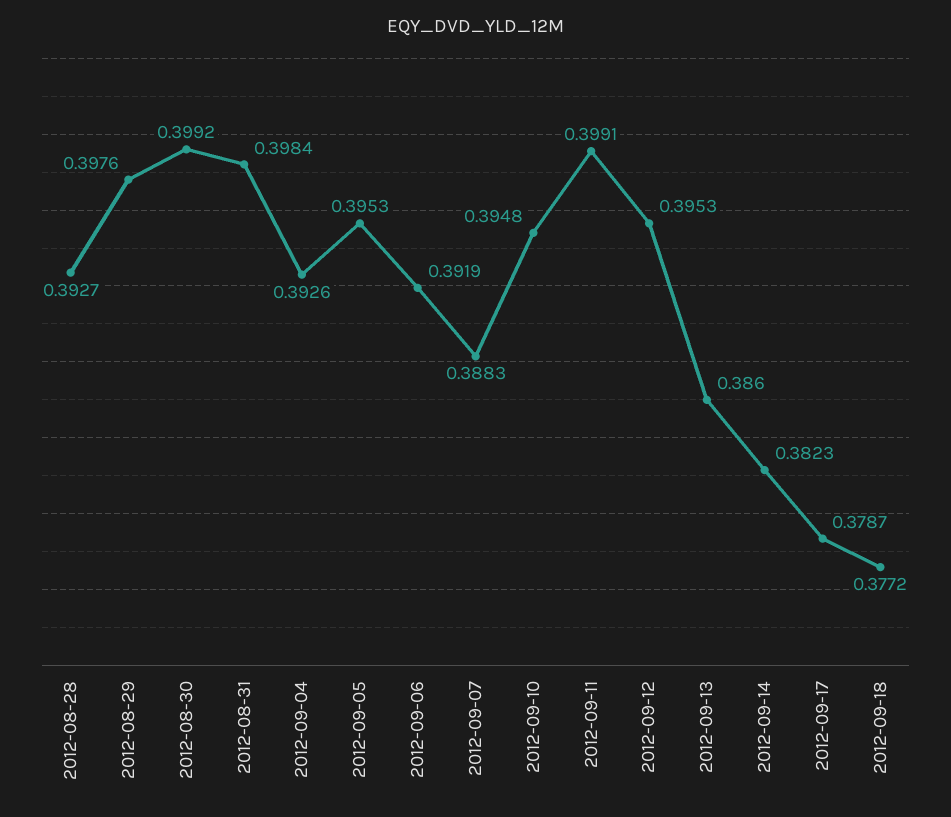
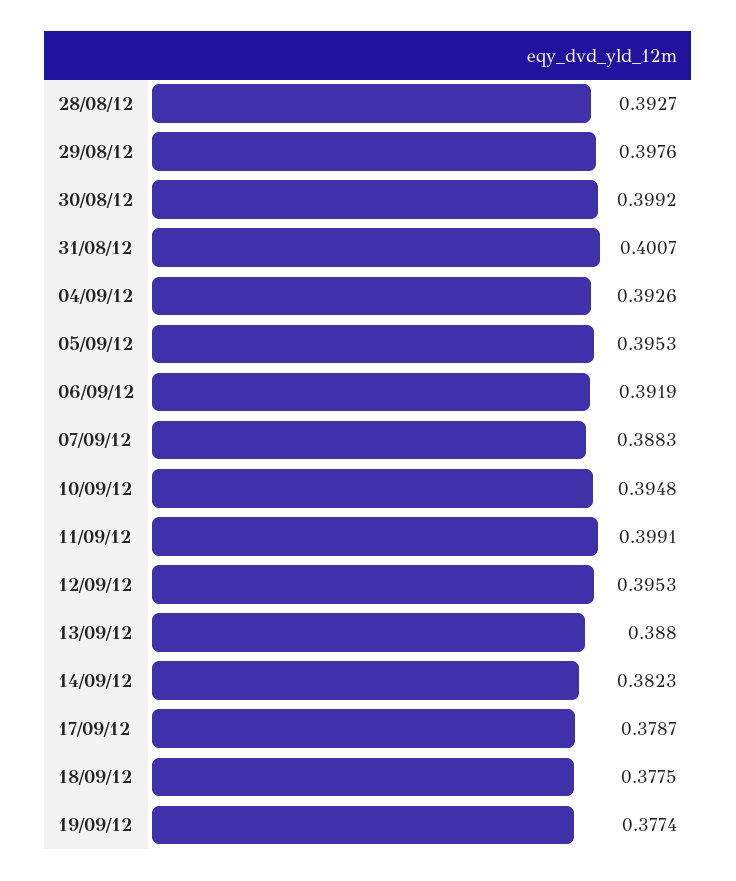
2012-08-31: 0.3984 -> 0.4007
2012-09-13: 0.386 -> 0.388
2012-09-18: 0.3772 -> 0.3775
19/09/12: none -> 0.3774

